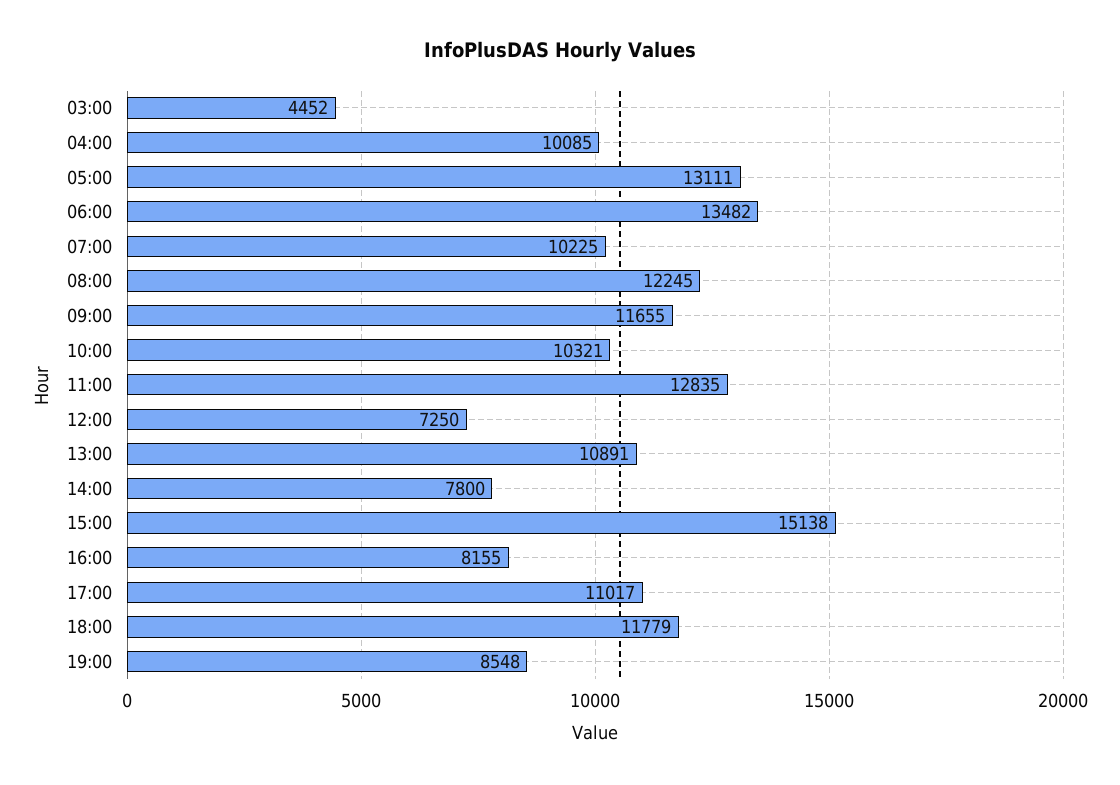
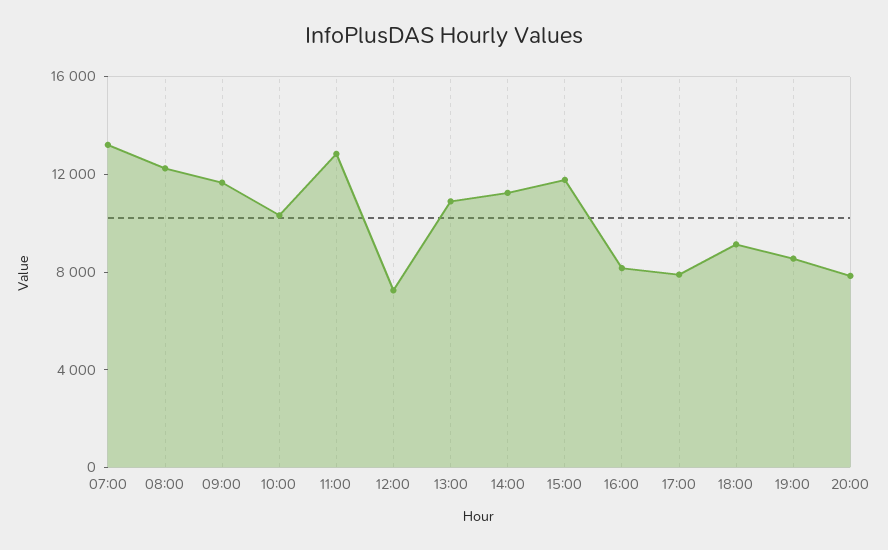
03:00: 4452 -> none
04:00: 10085 -> none
05:00: 13111 -> none
06:00: 13482 -> none
07:00: 10225 -> 13000
14:00: 7800 -> 11000
15:00: 15138 -> 12000
17:00: 11017 -> 8000
18:00: 11779 -> 9000
20:00: none -> 8000

